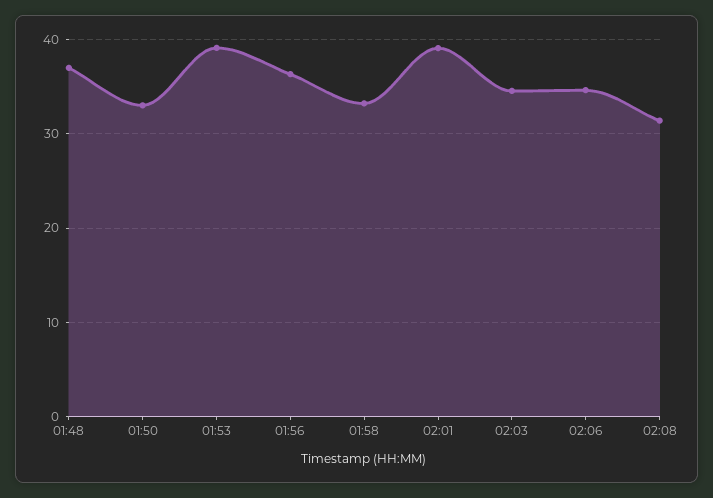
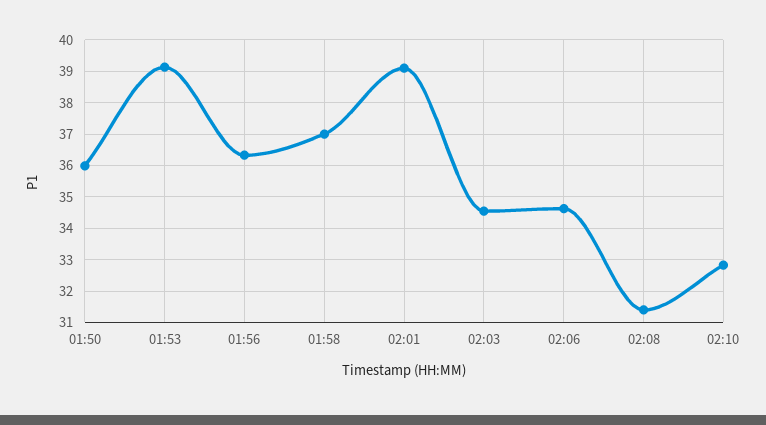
01:48: 37 -> none
01:50: 33 -> 36
01:58: 33 -> 37
02:10: none -> 32.8

